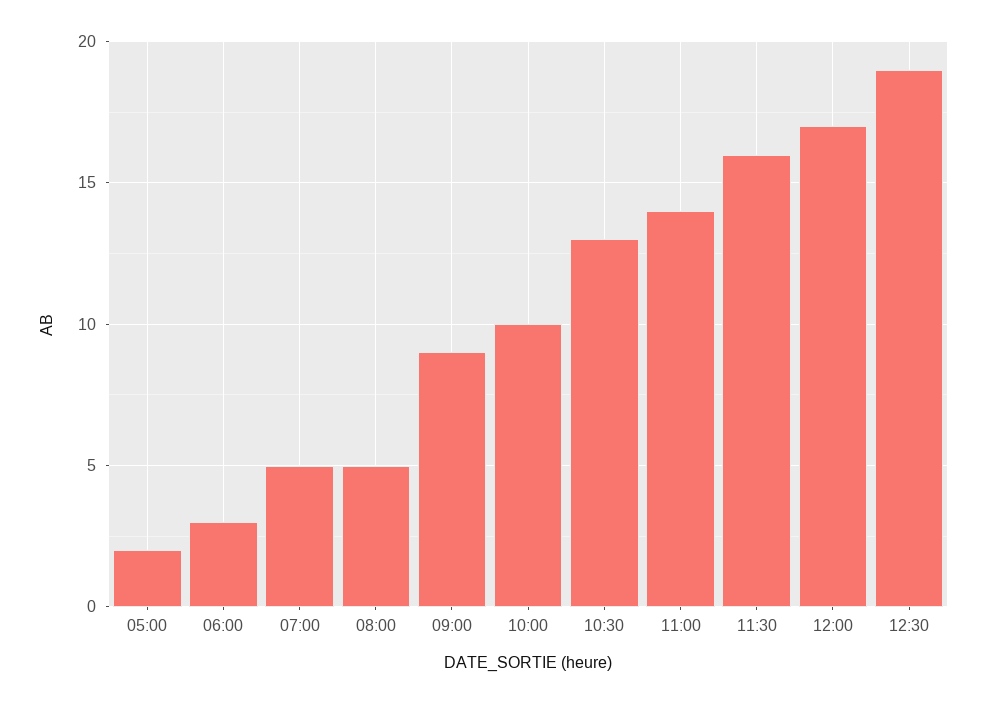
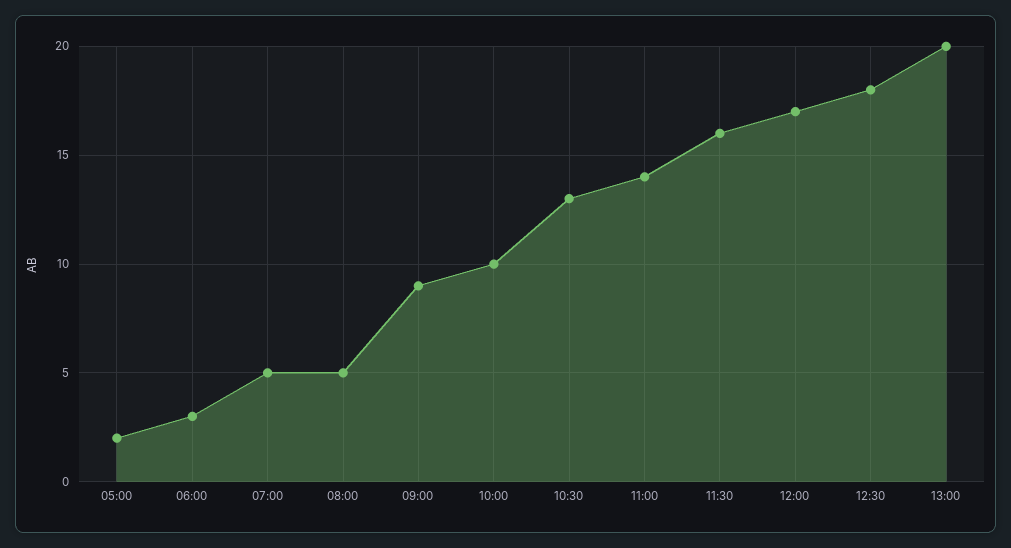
12:30: 19 -> 18
13:00: none -> 20

